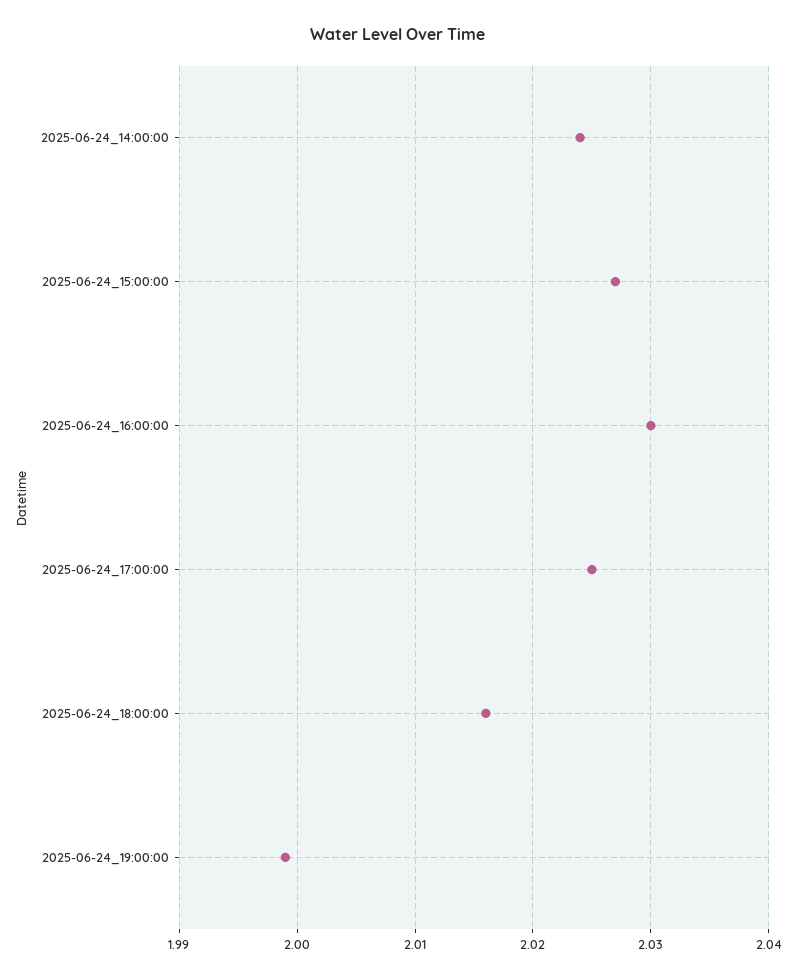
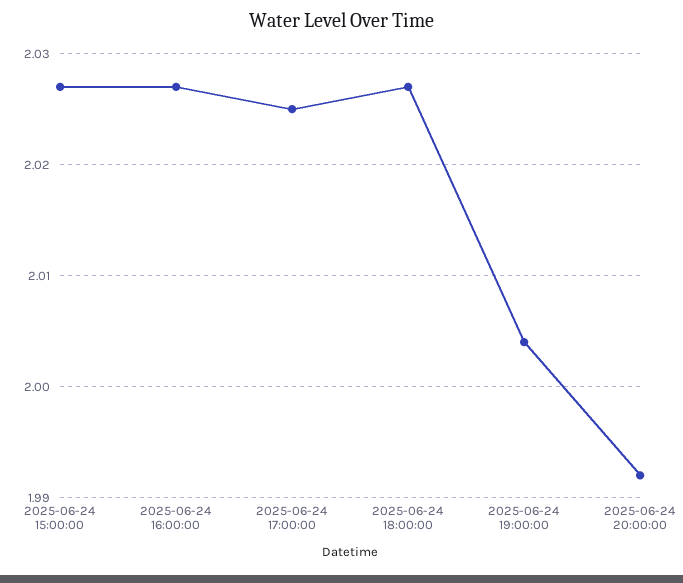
2025-06-24_14:00:00: 2.024 -> none
2025-06-24_16:00:00: 2.03 -> 2.027
2025-06-24_18:00:00: 2.016 -> 2.027
2025-06-24_19:00:00: 1.999 -> 2.004
2025-06-24 20:00:00: none -> 1.992

